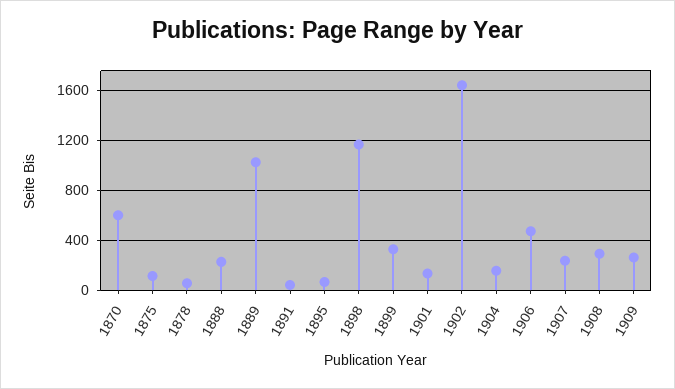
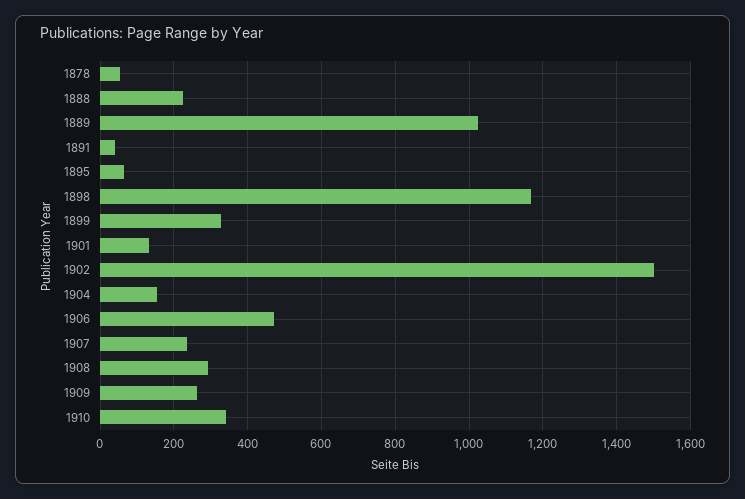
1870: 600 -> none
1875: 100 -> none
1902: 1650 -> 1500
1910: none -> 340

